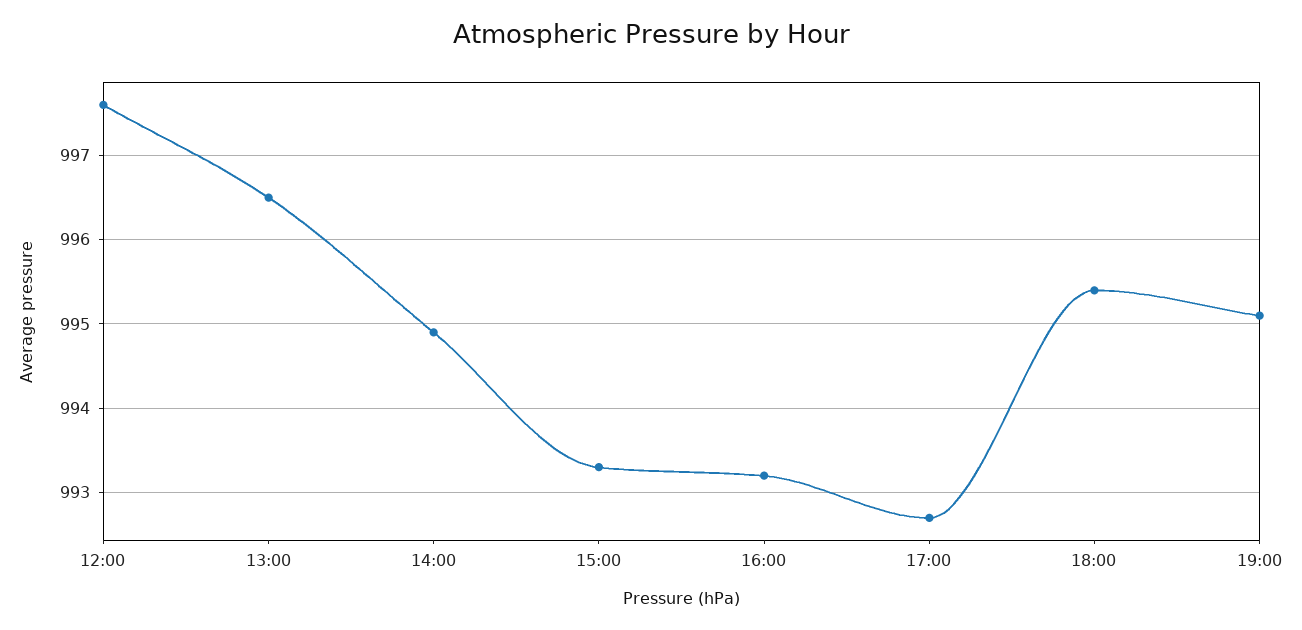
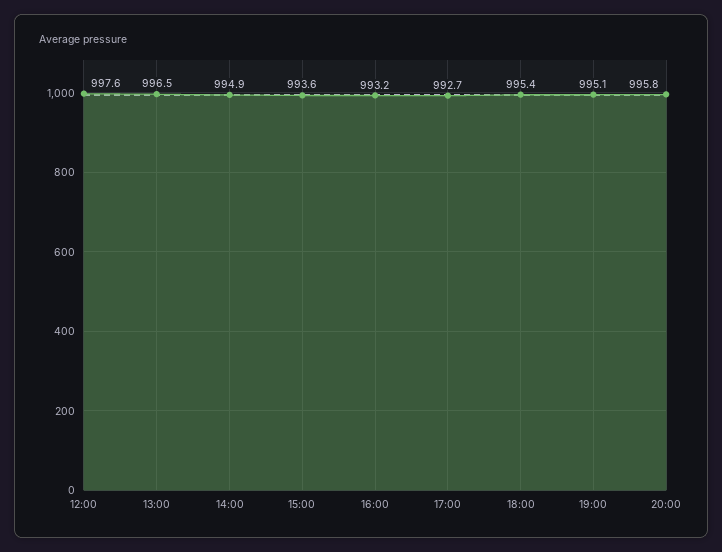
15:00: 993.3 -> 993.6
20:00: none -> 995.8

